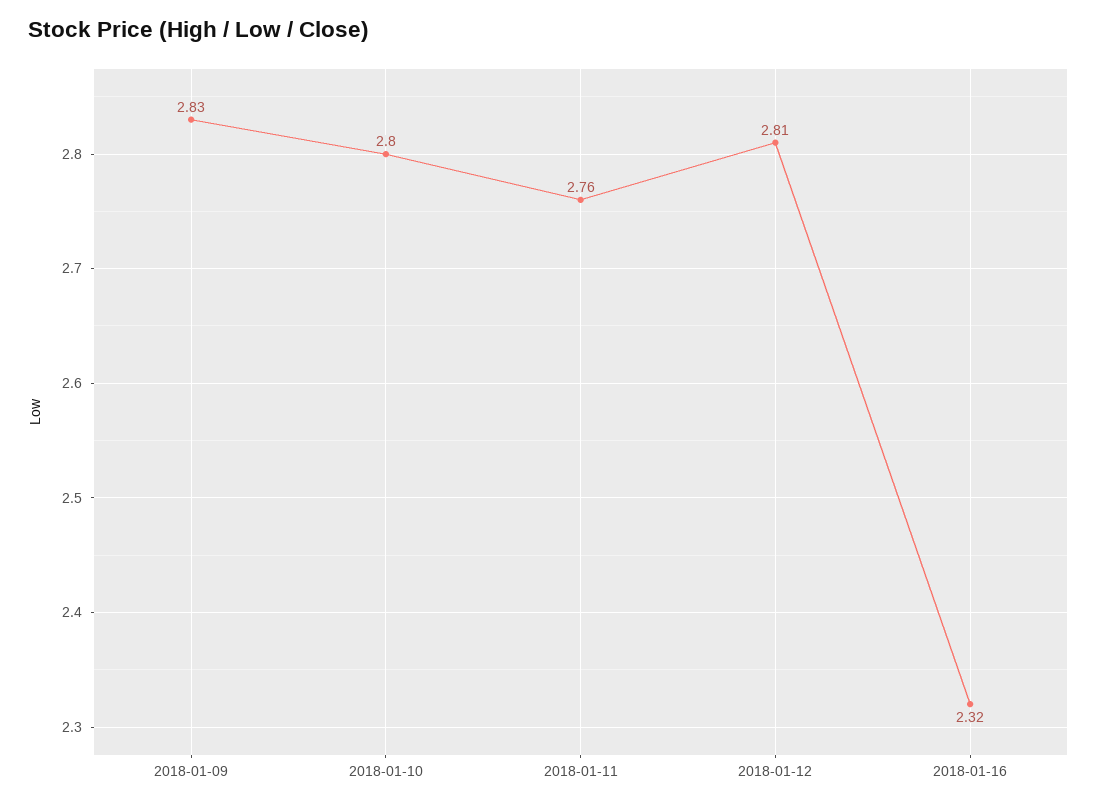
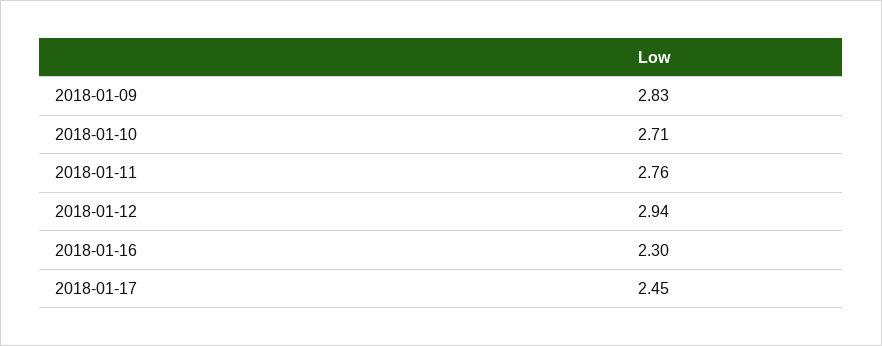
2018-01-10: 2.8 -> 2.71
2018-01-12: 2.81 -> 2.94
2018-01-16: 2.32 -> 2.3
2018-01-17: none -> 2.45

